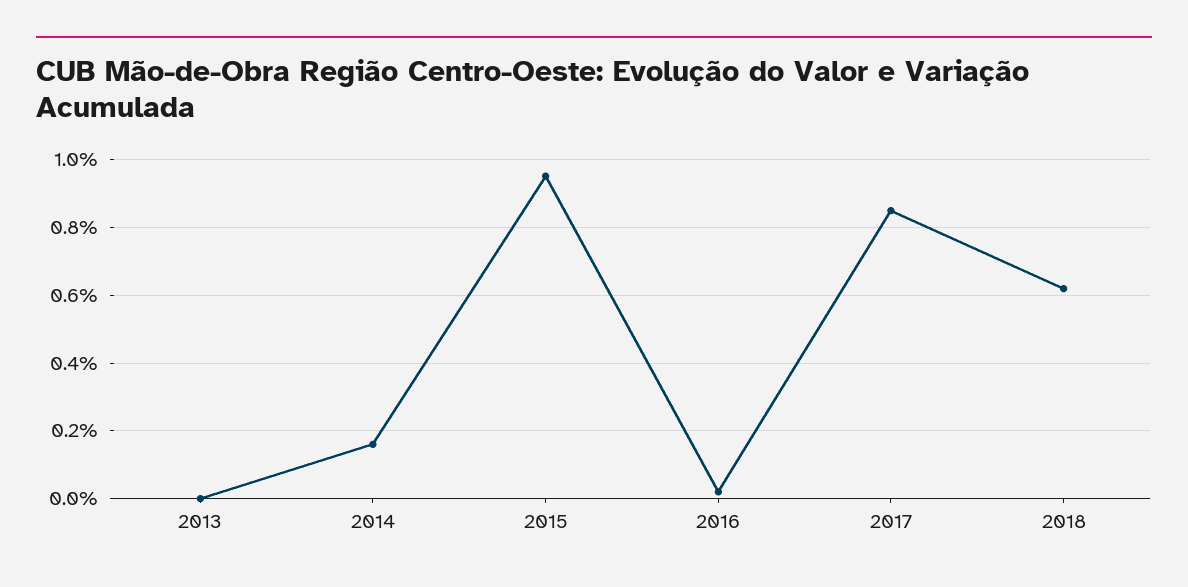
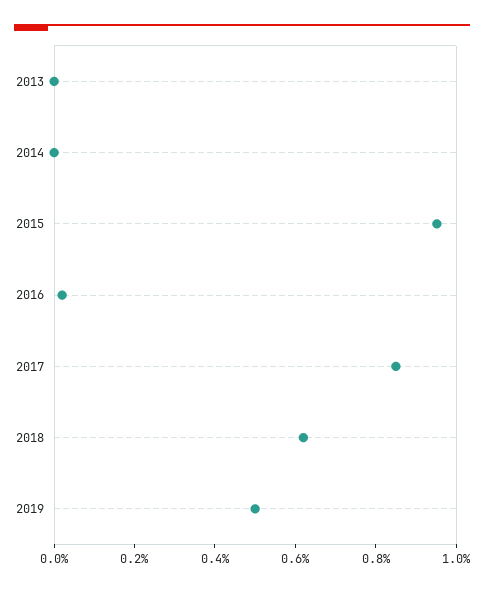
2014: 0.16 -> 0
2019: none -> 0.5

